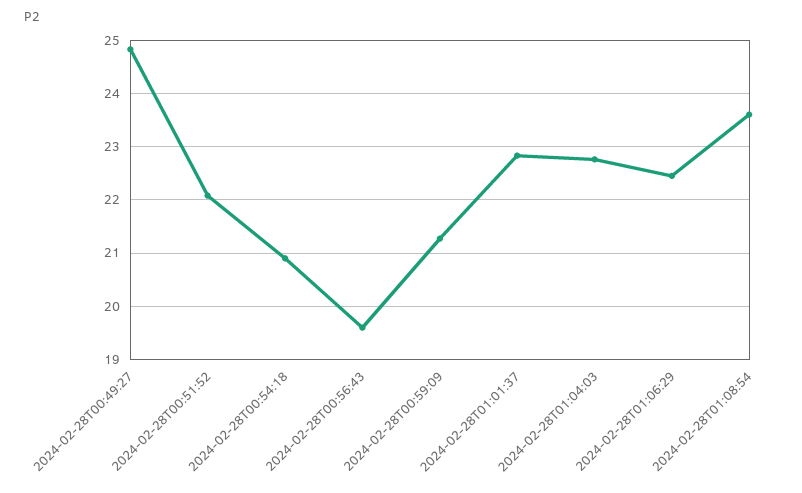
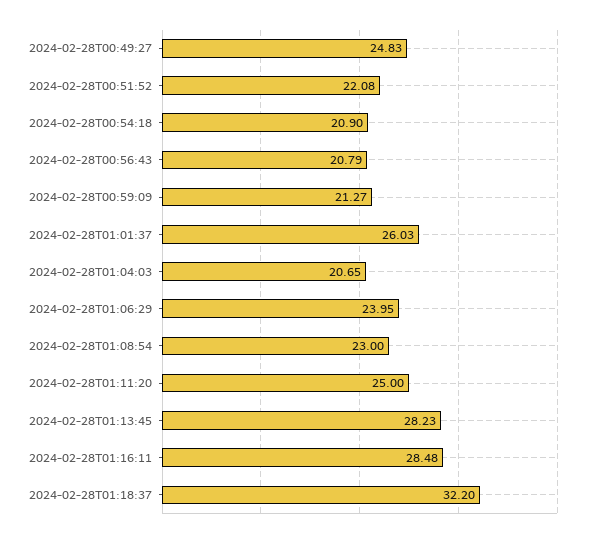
2024-02-28T00:56:43: 19.6 -> 20.79
2024-02-28T01:01:37: 22.8 -> 26.03
2024-02-28T01:04:03: 22.8 -> 20.65
2024-02-28T01:06:29: 22.4 -> 23.95
2024-02-28T01:08:54: 23.6 -> 23
2024-02-28T01:11:20: none -> 25
2024-02-28T01:13:45: none -> 28.23
2024-02-28T01:16:11: none -> 28.48
2024-02-28T01:18:37: none -> 32.2

